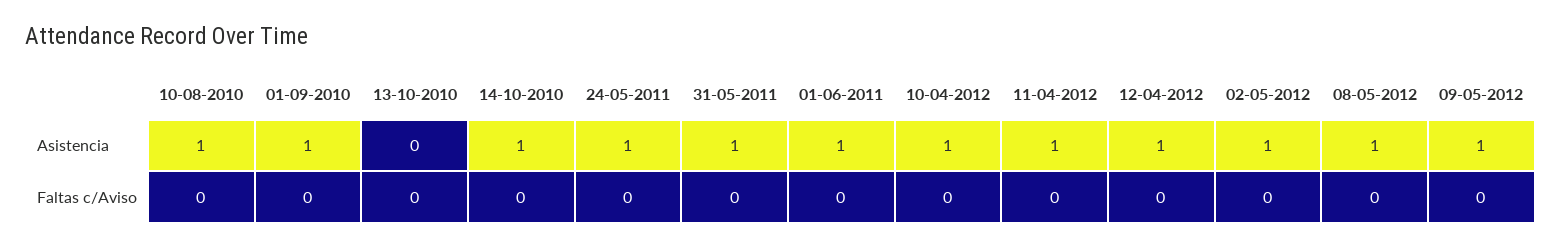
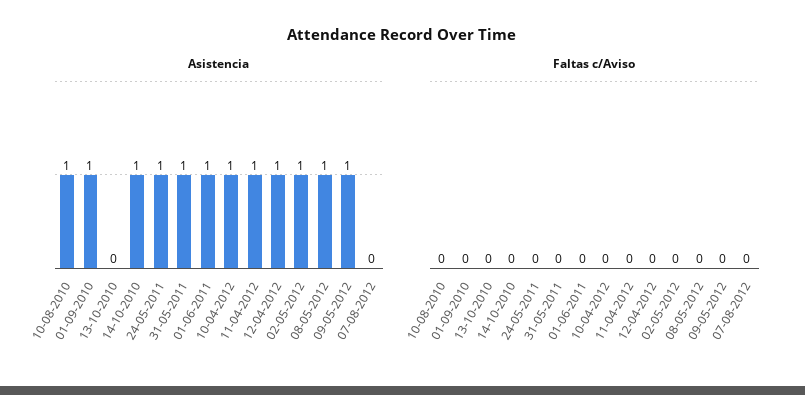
Asistencia, 07-08-2012: none -> 0
Faltas c/Aviso, 07-08-2012: none -> 0

